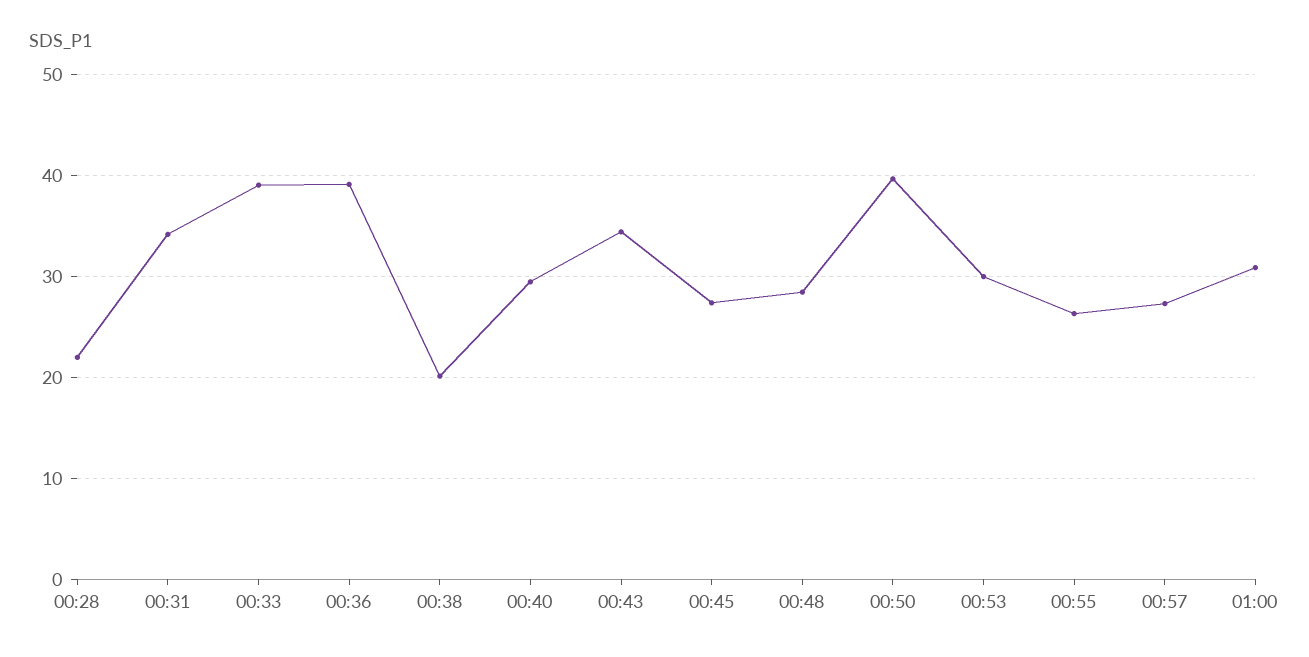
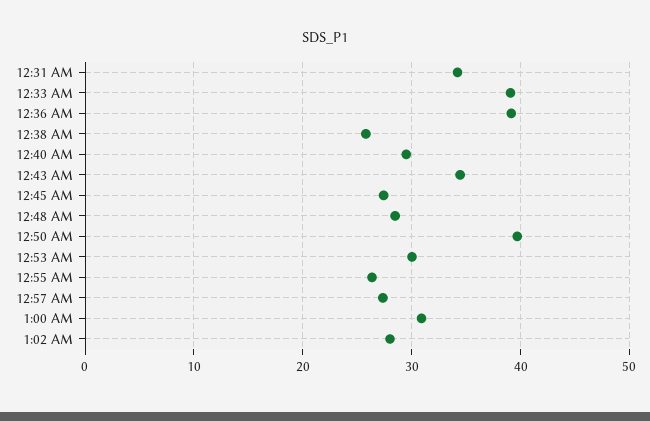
00:28: 22 -> none
00:38: 20 -> 26
1:02 AM: none -> 28

